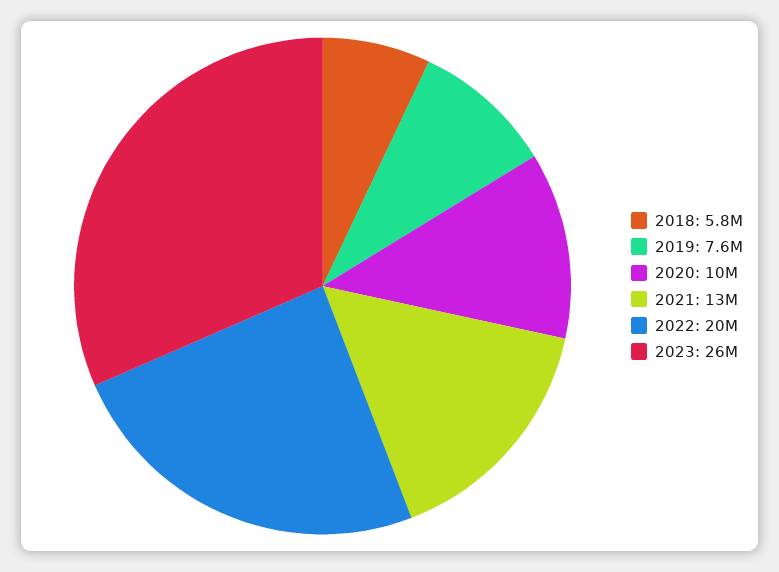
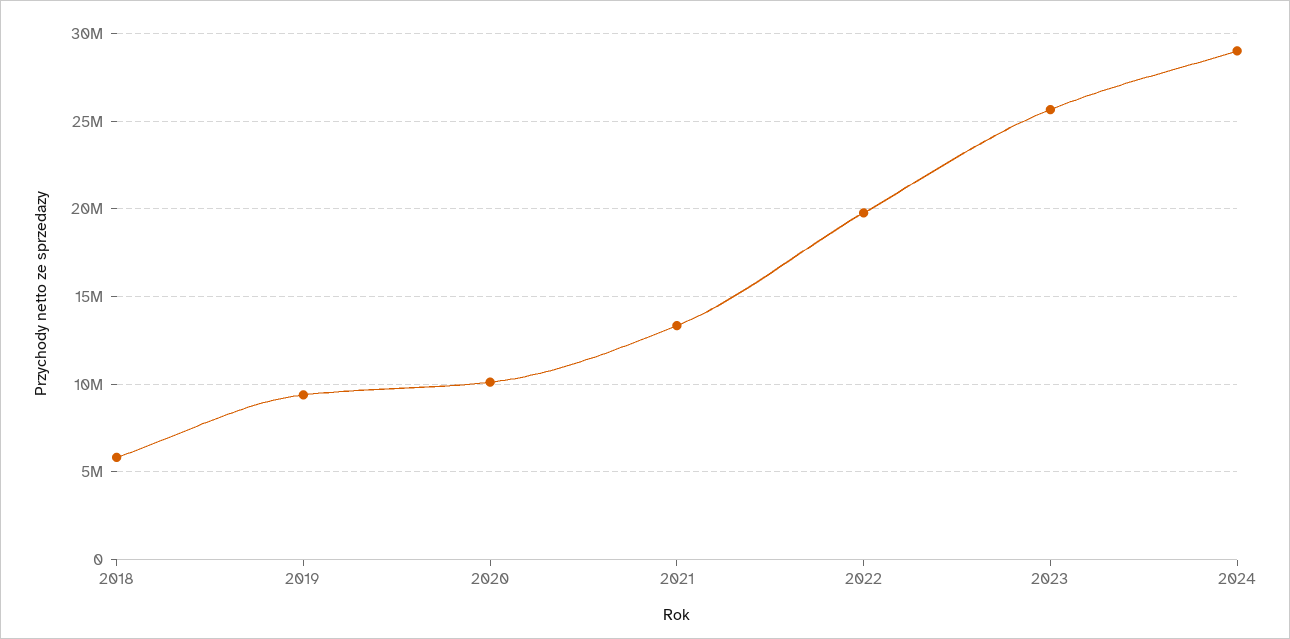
2019: 7600000 -> 9500000
2024: none -> 29000000

